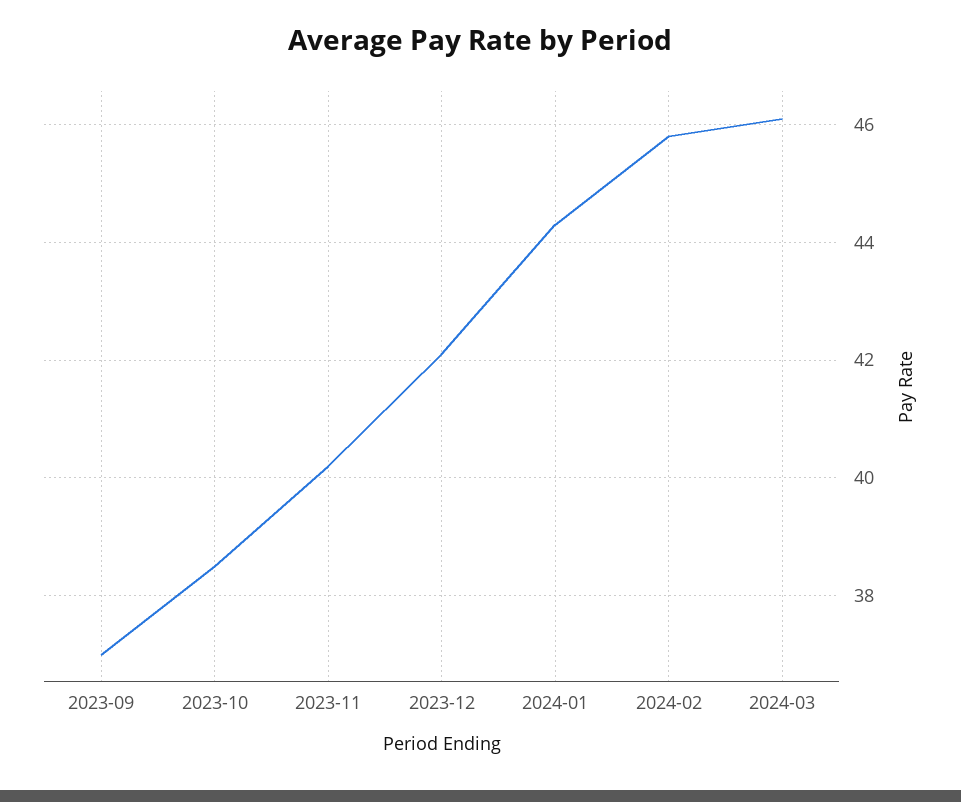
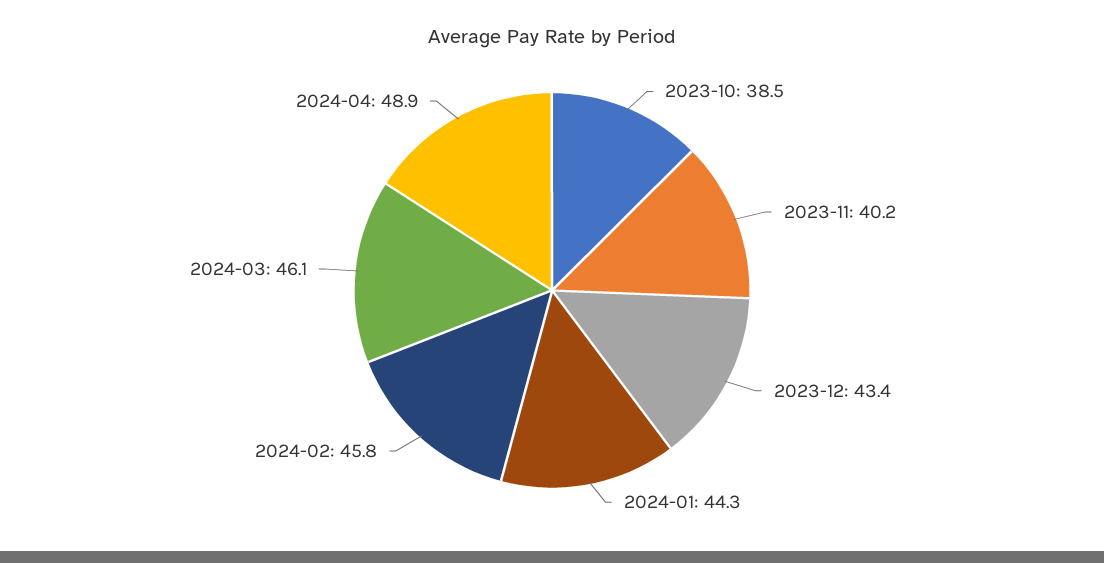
2023-09: 37 -> none
2023-12: 42 -> 43.4
2024-04: none -> 48.9

